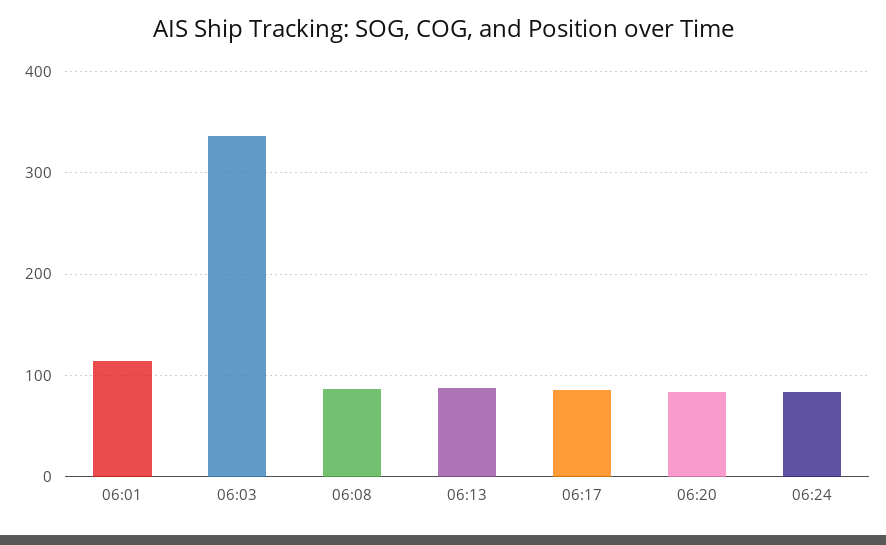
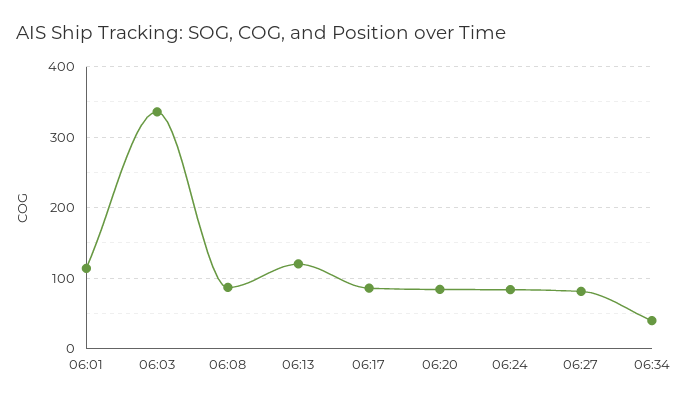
06:13: 90 -> 120
06:27: none -> 80
06:34: none -> 40

